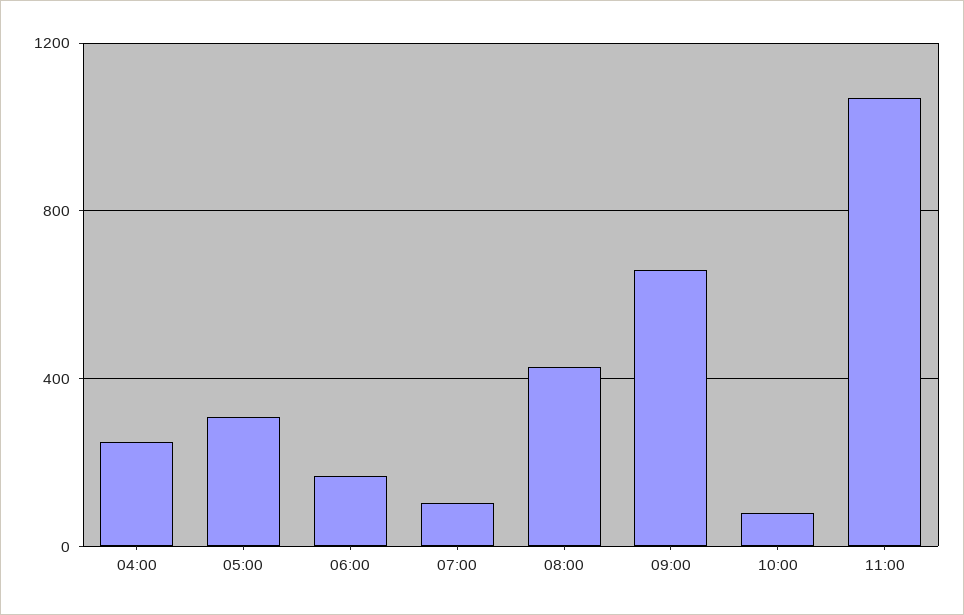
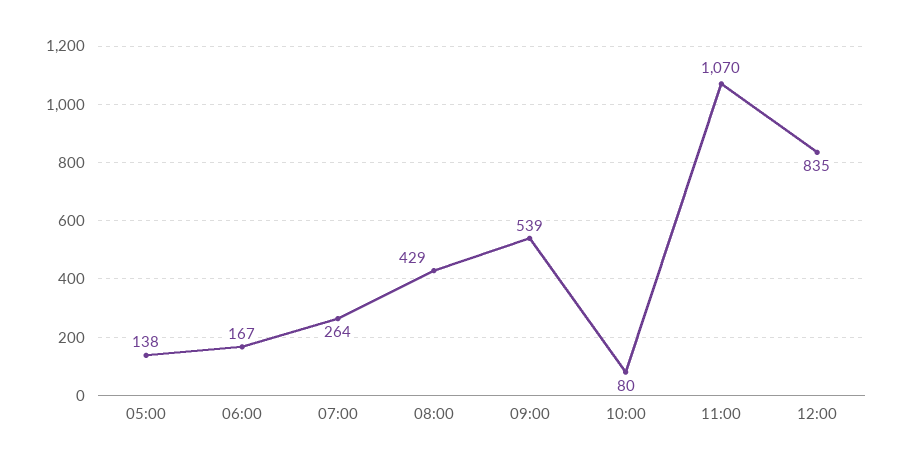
04:00: 250 -> none
05:00: 300 -> 138
07:00: 100 -> 264
09:00: 650 -> 539
12:00: none -> 835

